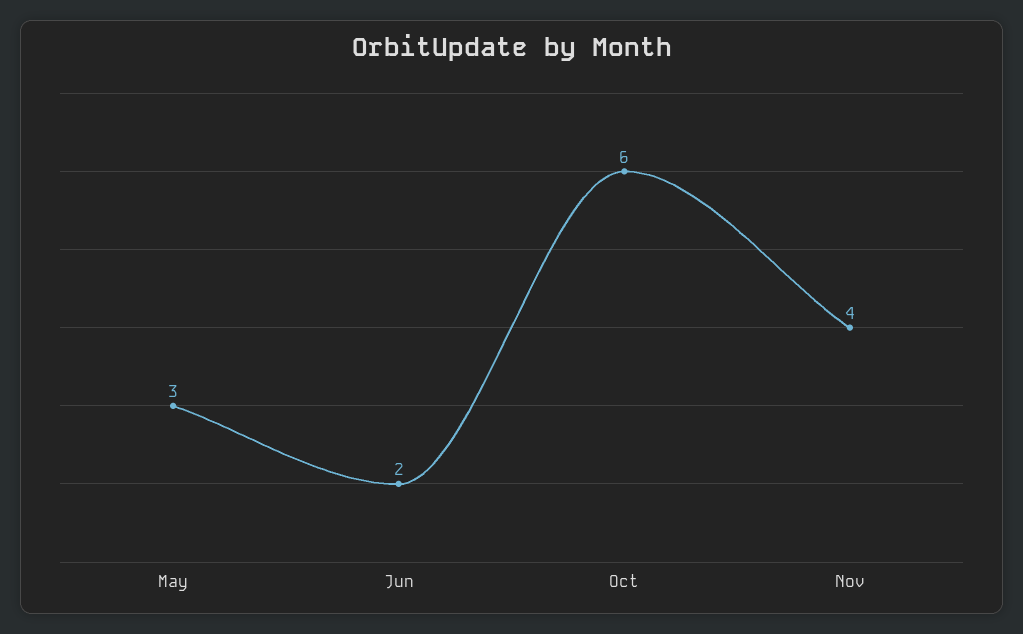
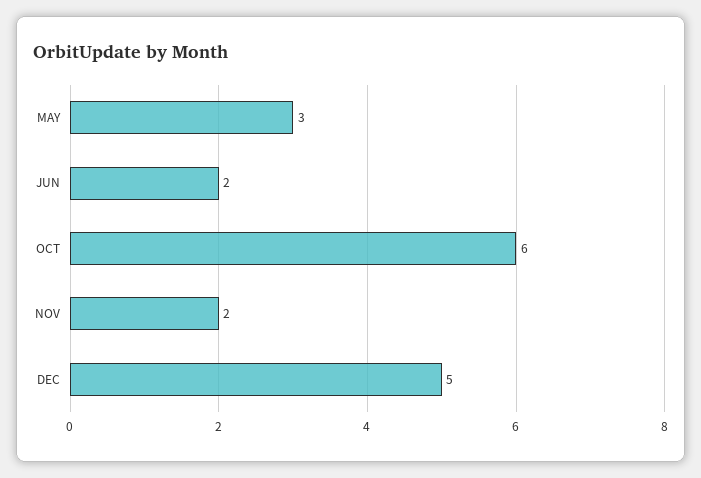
Nov: 4 -> 2
DEC: none -> 5

